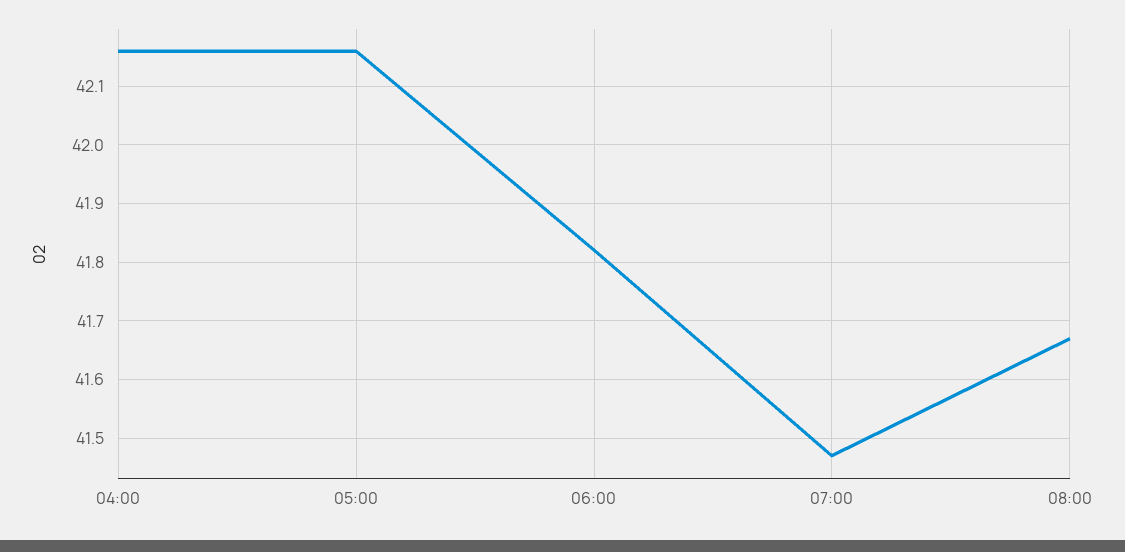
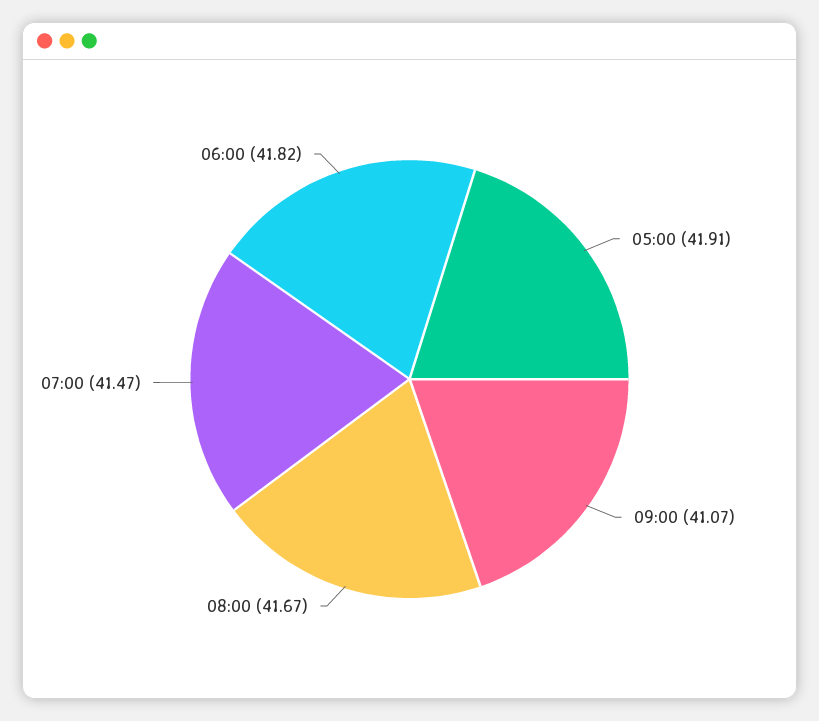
04:00: 42.15 -> none
05:00: 42.15 -> 41.91
09:00: none -> 41.07

